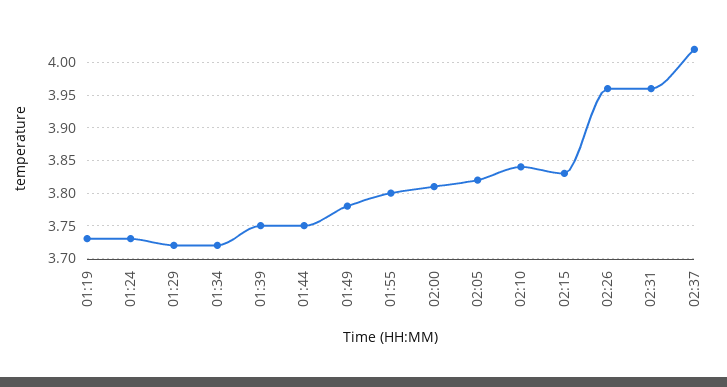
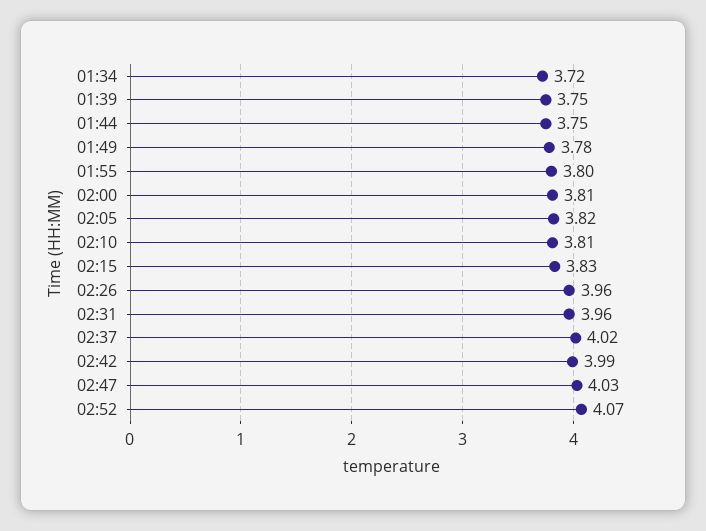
01:19: 3.73 -> none
01:24: 3.73 -> none
01:29: 3.72 -> none
02:10: 3.84 -> 3.81
02:42: none -> 3.99
02:47: none -> 4.03
02:52: none -> 4.07

